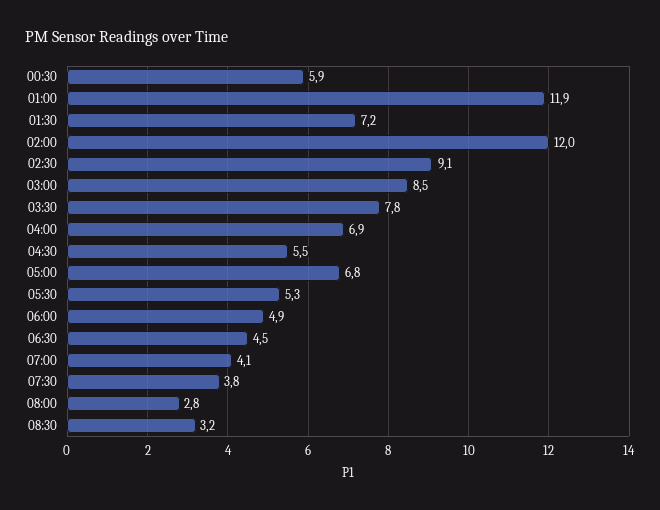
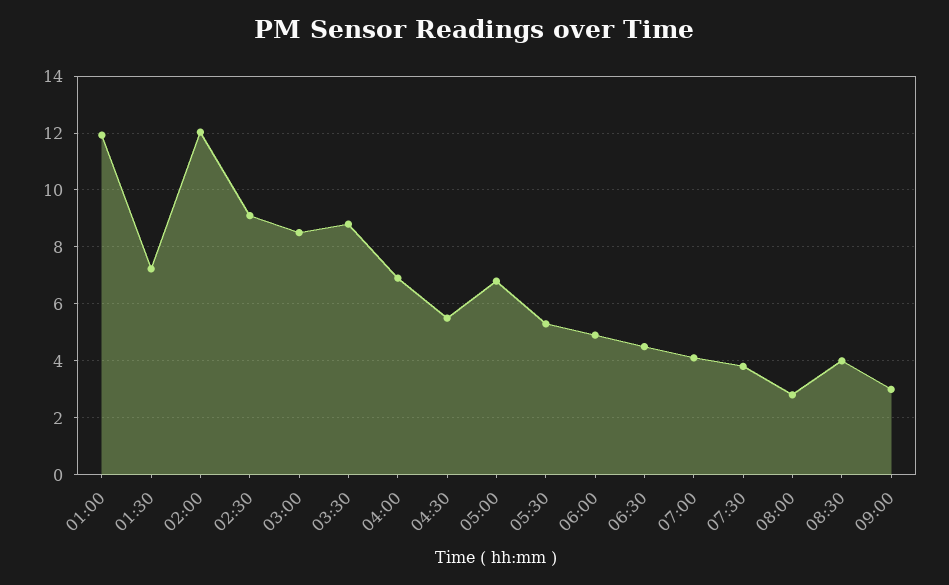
00:30: 5.9 -> none
03:30: 7.8 -> 8.75
08:30: 3.2 -> 4
09:00: none -> 3

